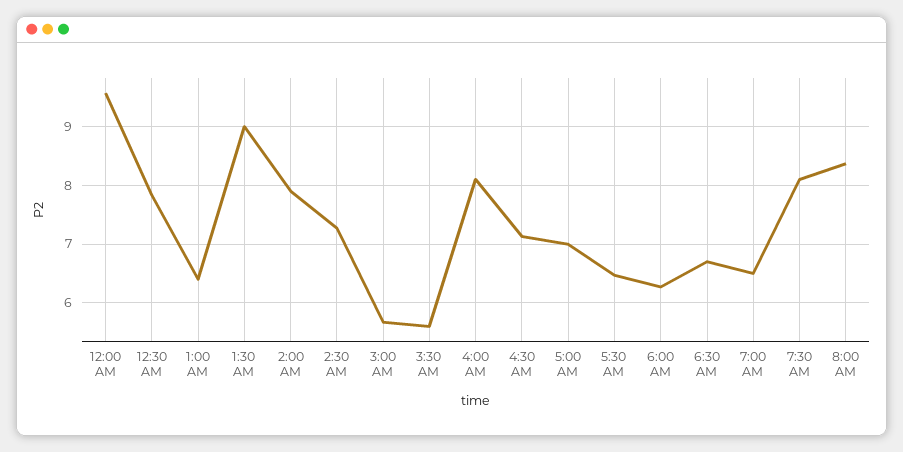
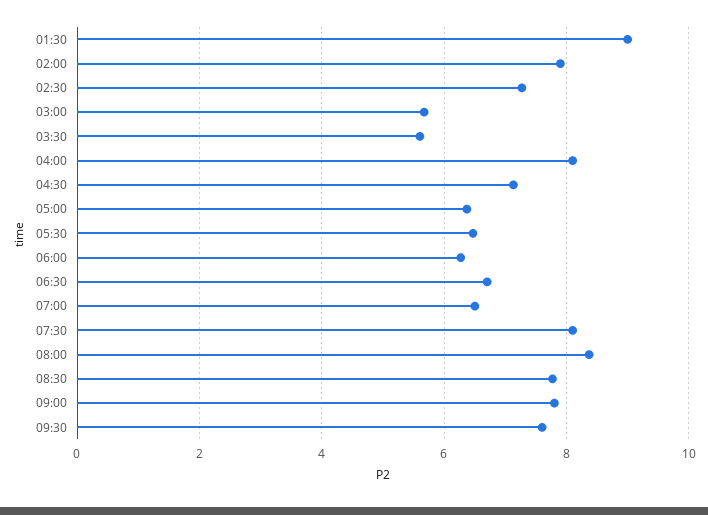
12:00 AM: 9.6 -> none
12:30 AM: 7.8 -> none
1:00 AM: 6.4 -> none
5:00 AM: 7 -> 6.4
08:30: none -> 7.8
09:00: none -> 7.8
09:30: none -> 7.6

